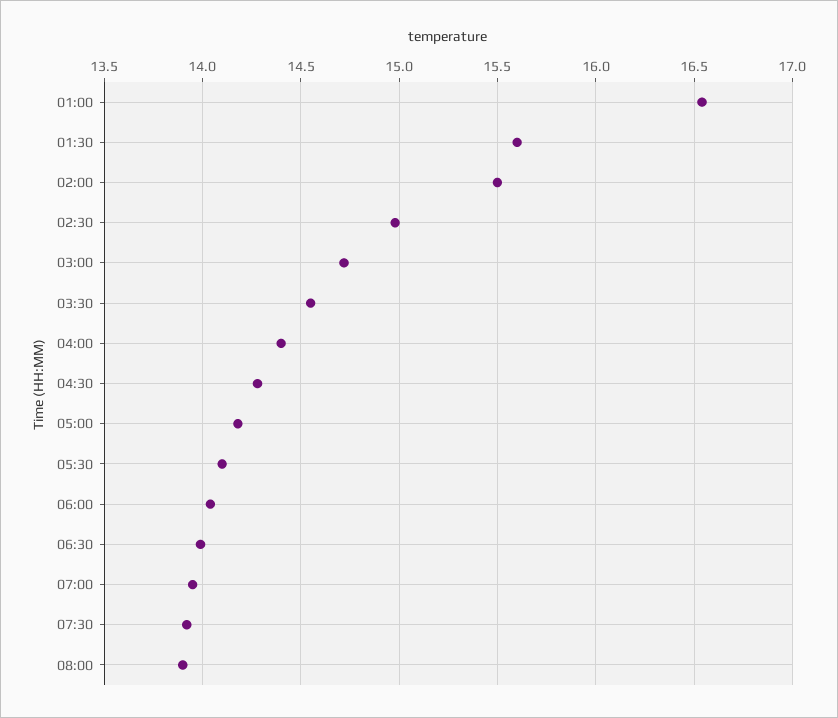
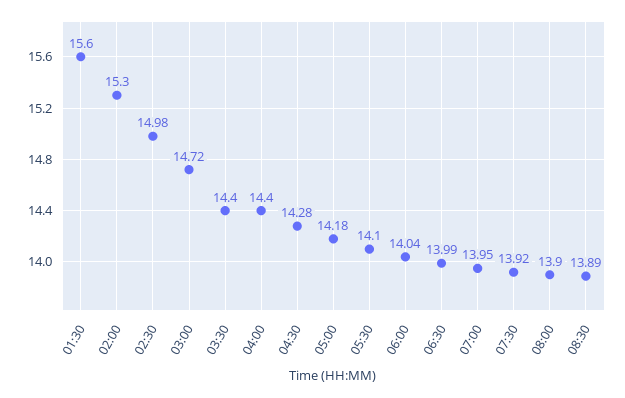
01:00: 16.55 -> none
02:00: 15.5 -> 15.3
03:30: 14.55 -> 14.4
08:30: none -> 13.89

